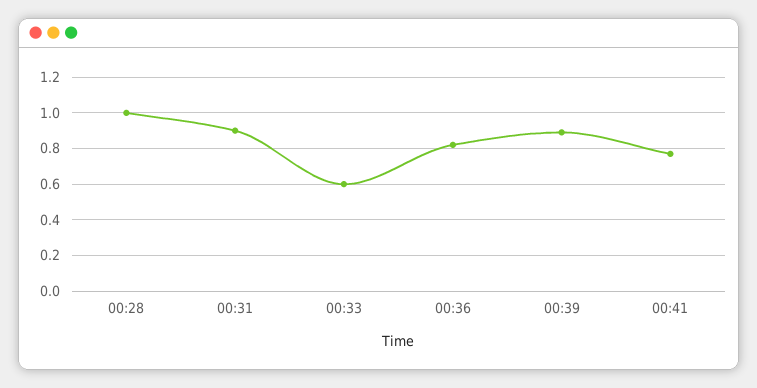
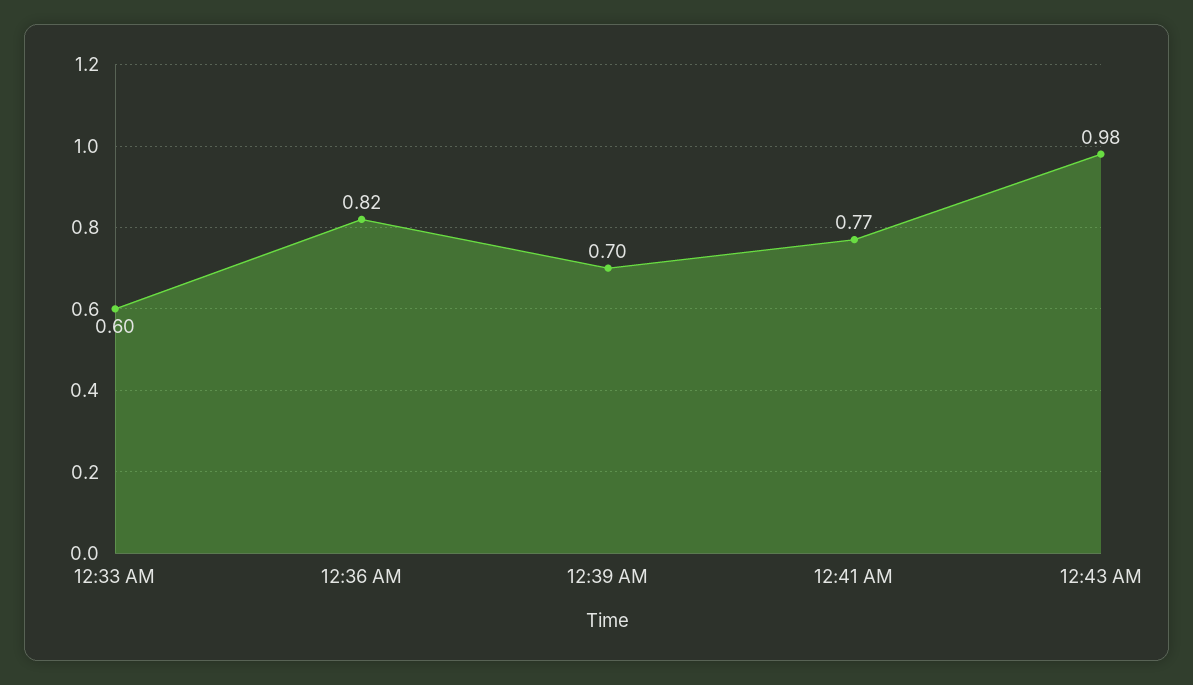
00:28: 1 -> none
00:31: 0.9 -> none
00:39: 0.9 -> 0.7
12:43 AM: none -> 0.98

